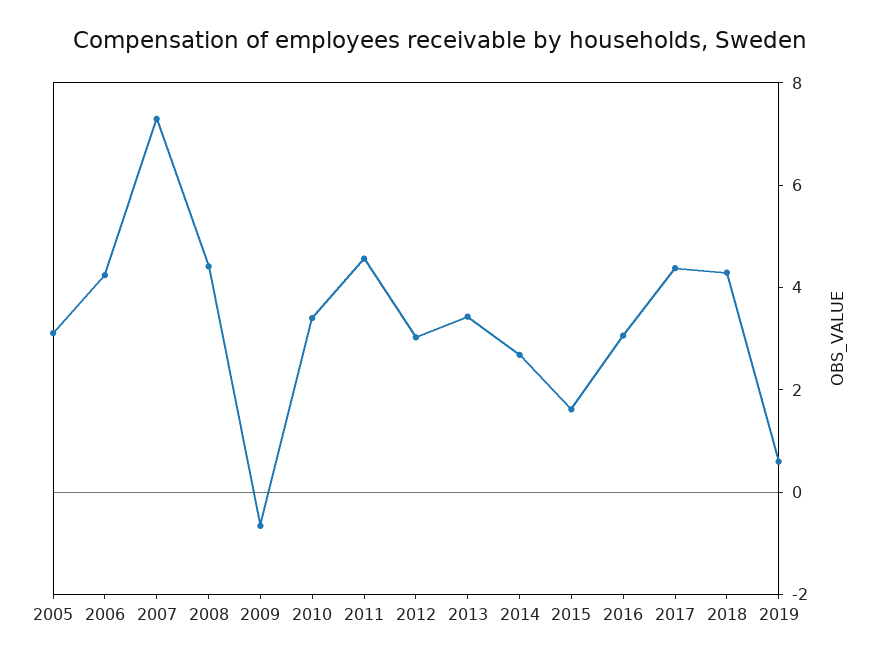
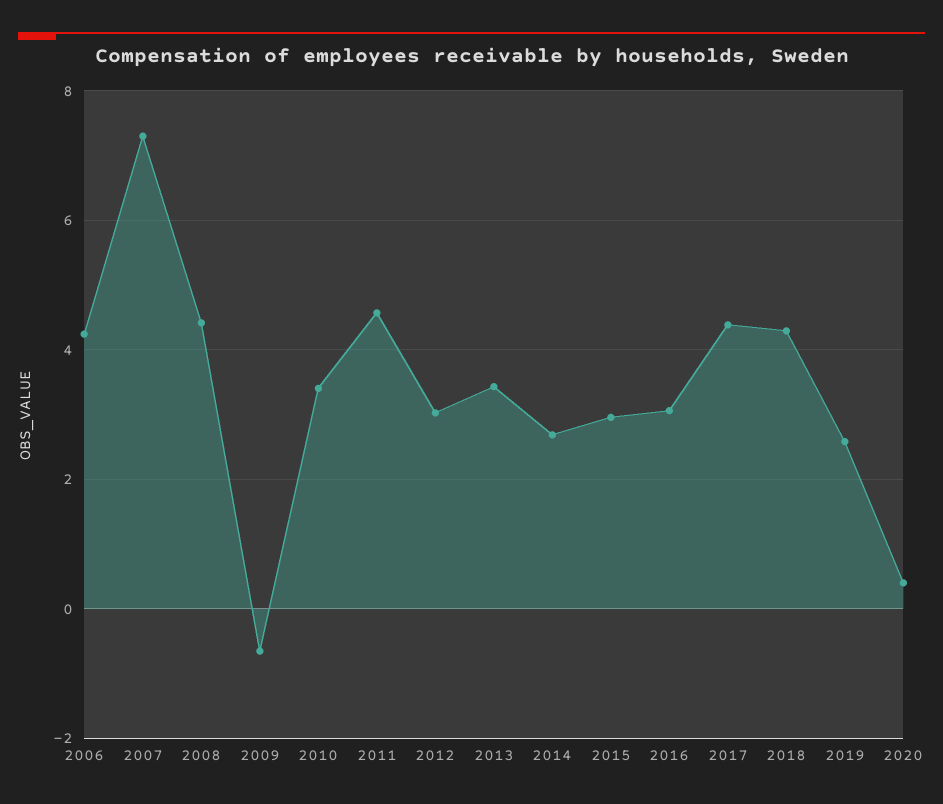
2005: 3 -> none
2015: 1.5 -> 3
2019: 0.5 -> 2.6
2020: none -> 0.4

